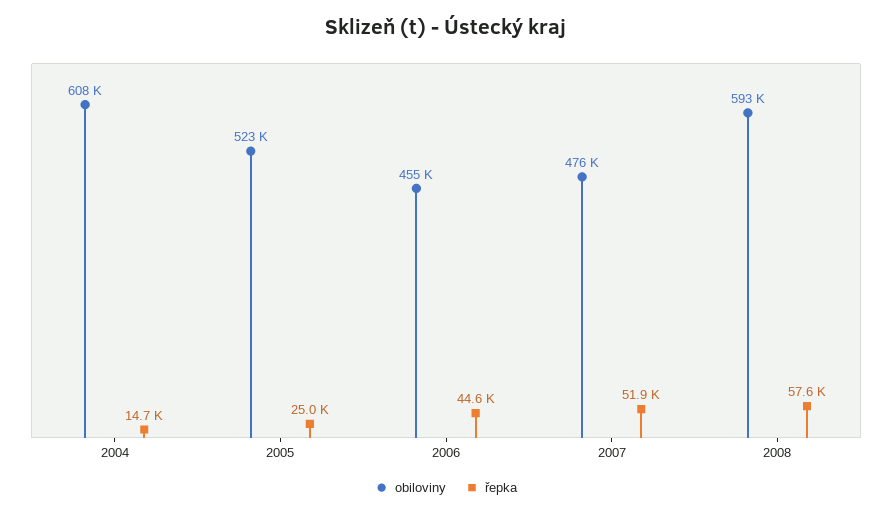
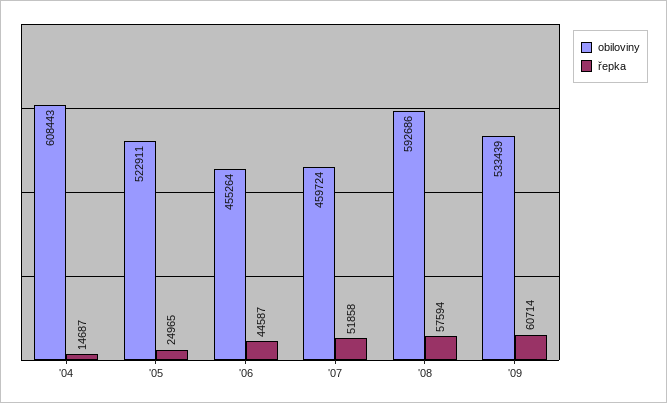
obiloviny, 2007: 476000 -> 459724
obiloviny, '09: none -> 533439
řepka, '09: none -> 60714

